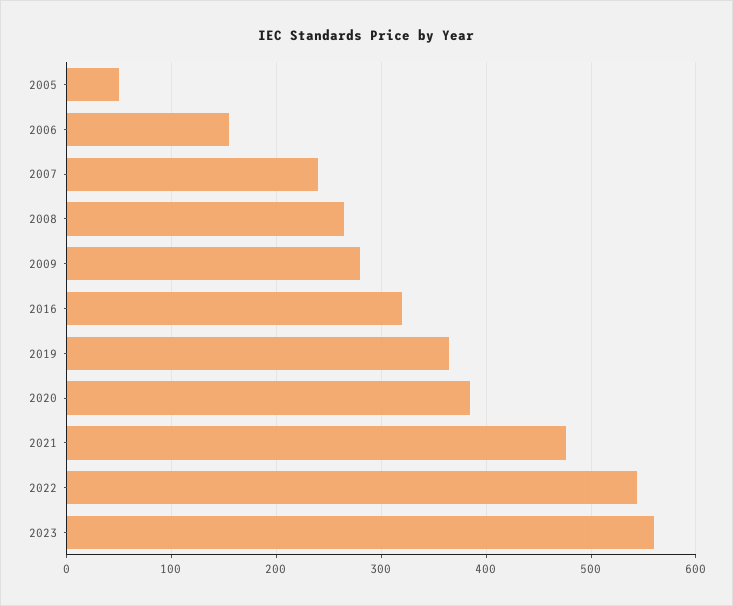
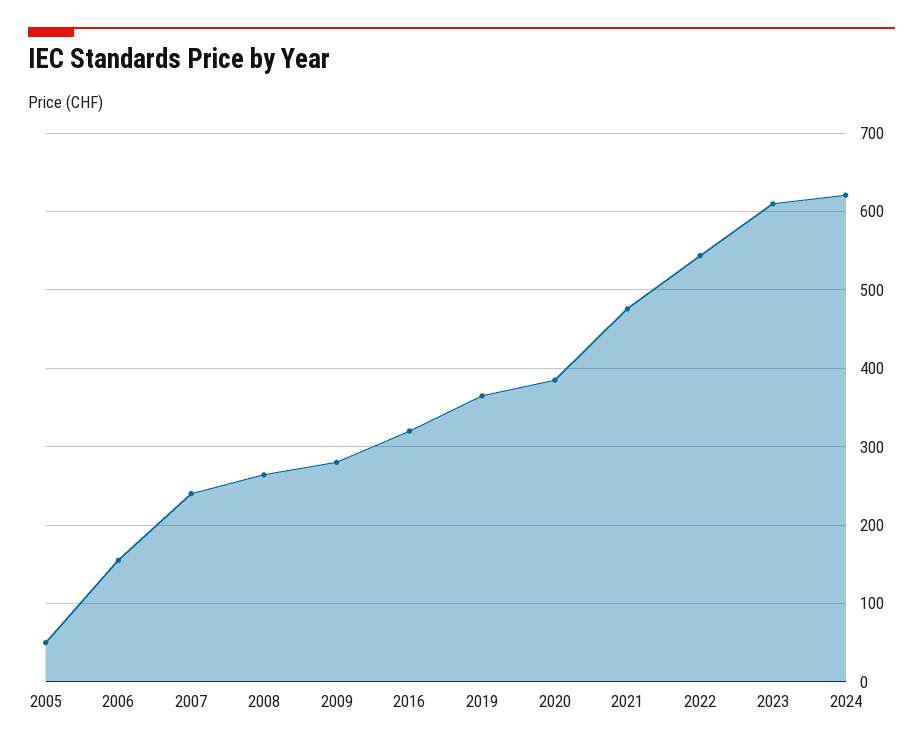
2023: 560 -> 610
2024: none -> 620

